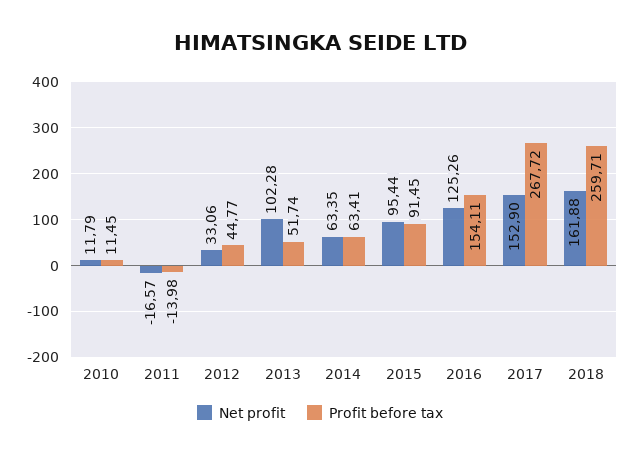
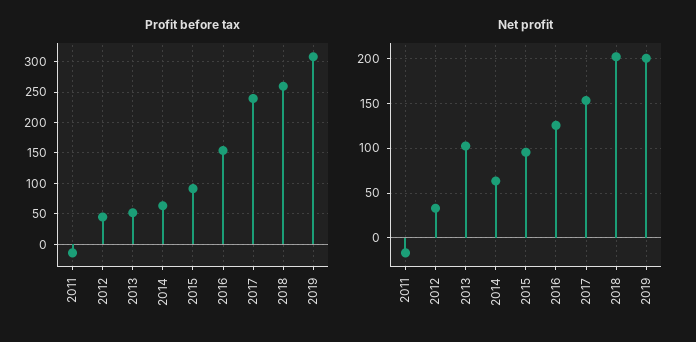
Net profit, 2010: 11.79 -> none
Profit before tax, 2010: 11.45 -> none
Profit before tax, 2017: 267.72 -> 240
Net profit, 2018: 161.88 -> 200
Profit before tax, 2019: none -> 310
Net profit, 2019: none -> 200

